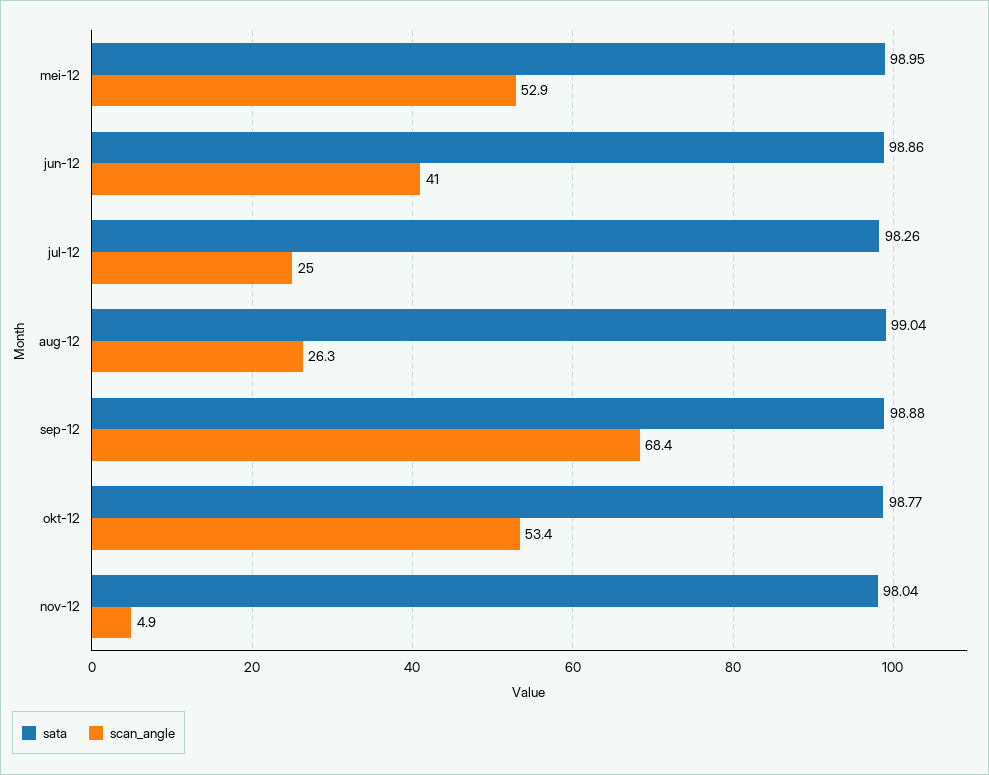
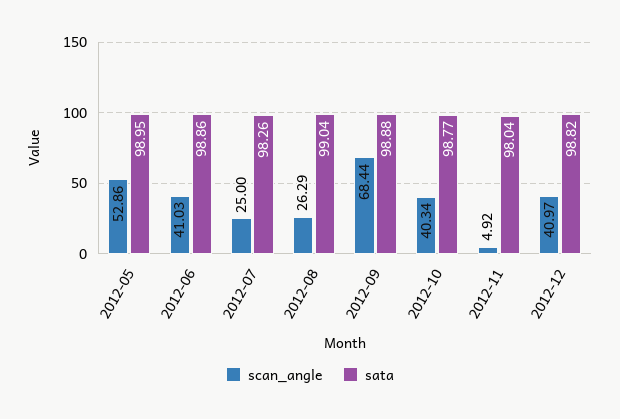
scan_angle, okt-12: 53.4 -> 40.34
scan_angle, 2012-12: none -> 40.97
sata, 2012-12: none -> 98.82

